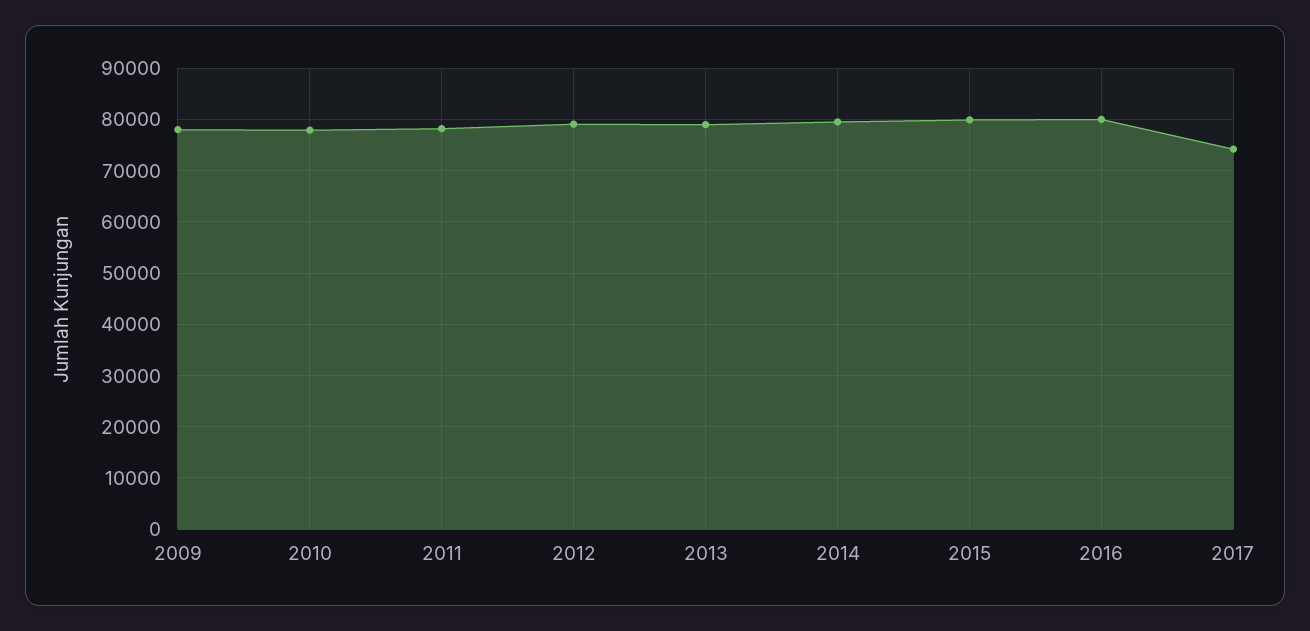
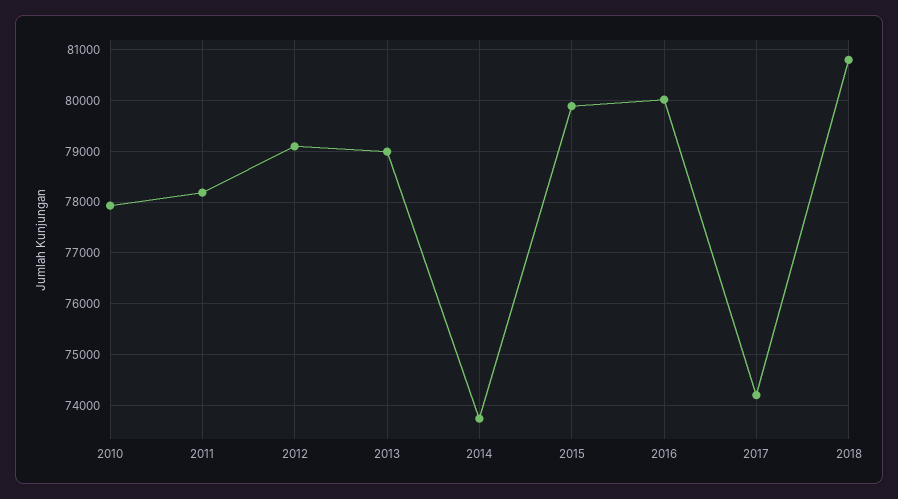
2009: 78000 -> none
2014: 80000 -> 73800
2018: none -> 80800

